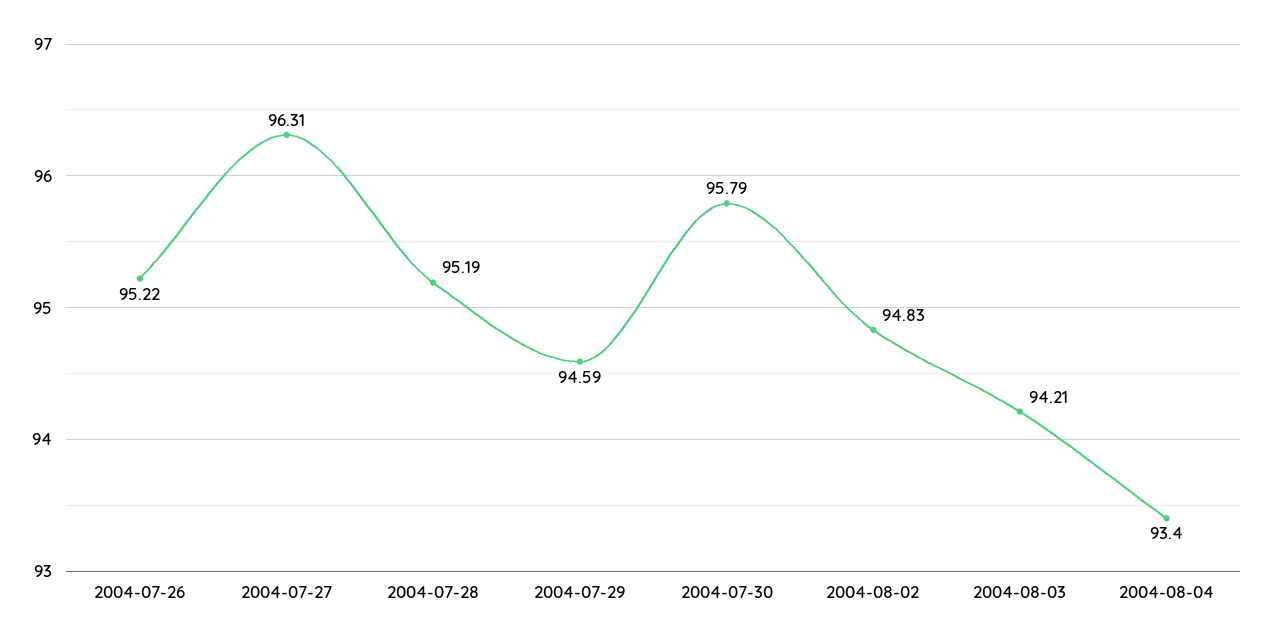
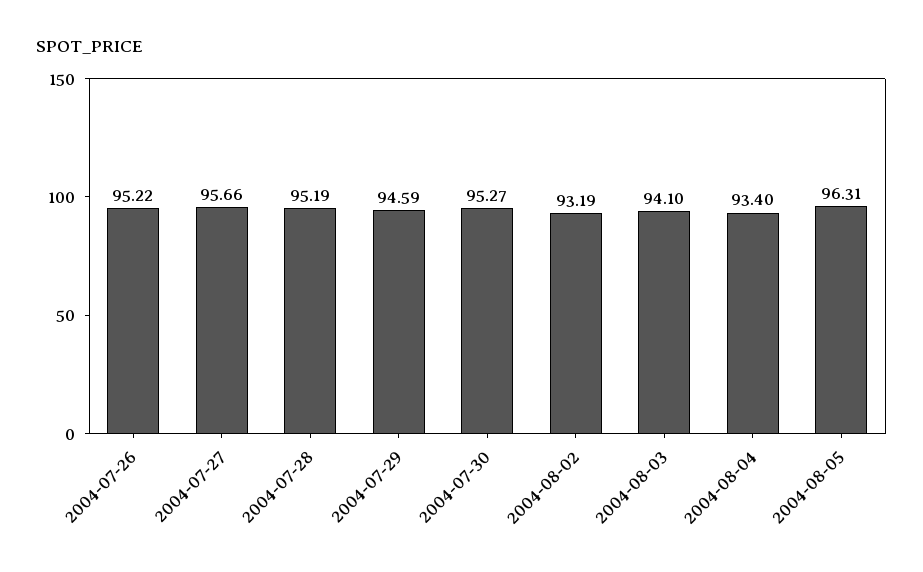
2004-07-27: 96.31 -> 95.66
2004-07-30: 95.79 -> 95.27
2004-08-02: 94.83 -> 93.19
2004-08-03: 94.21 -> 94.1
2004-08-05: none -> 96.31

